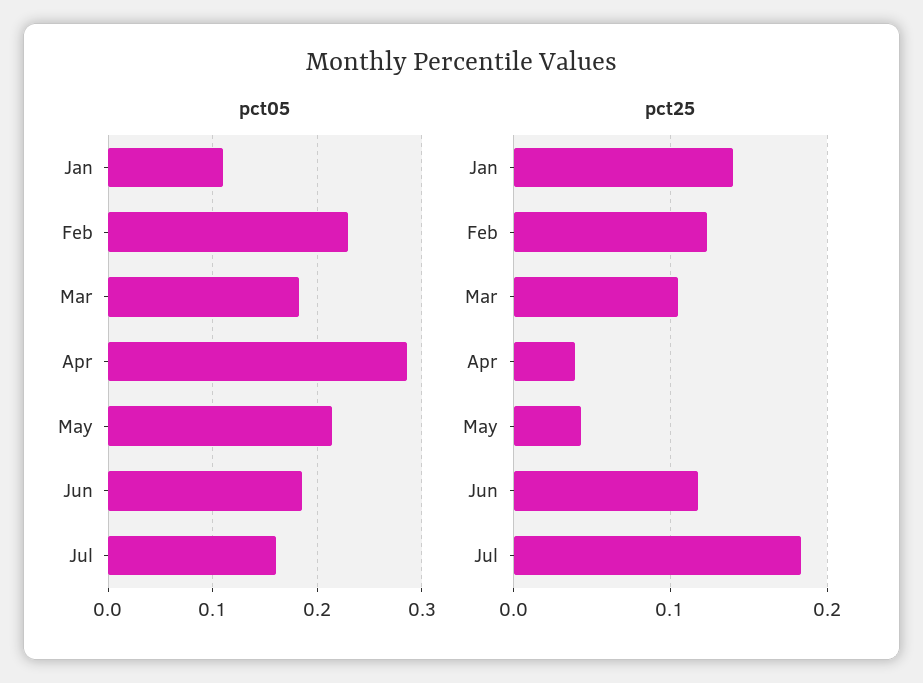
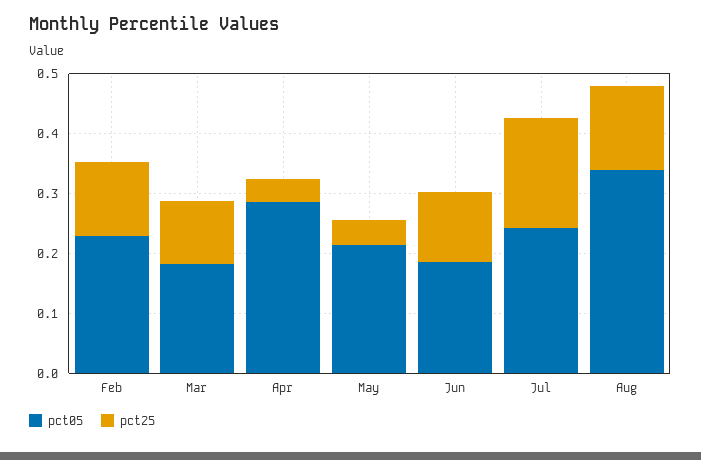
pct05, Jan: 0.11 -> none
pct05, Jul: 0.16 -> 0.24
pct25, Jan: 0.14 -> none
pct05, Aug: none -> 0.34
pct25, Aug: none -> 0.14

